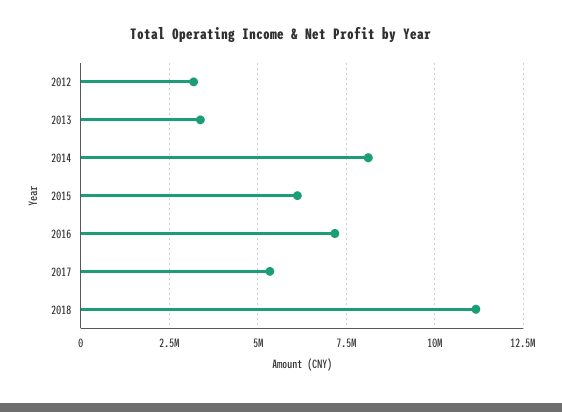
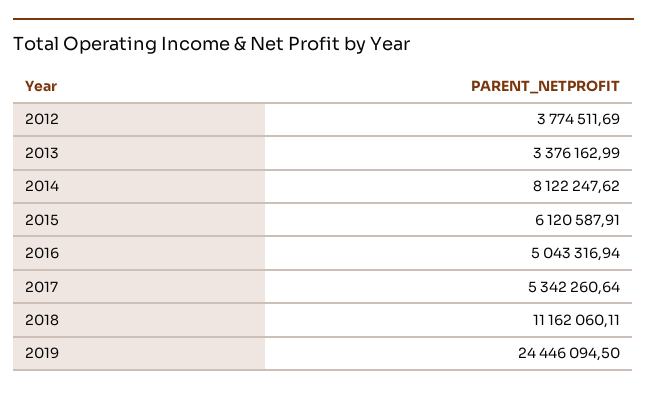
2012: 3250000 -> 3774511.69
2016: 7250000 -> 5043316.94
2019: none -> 24446094.5

